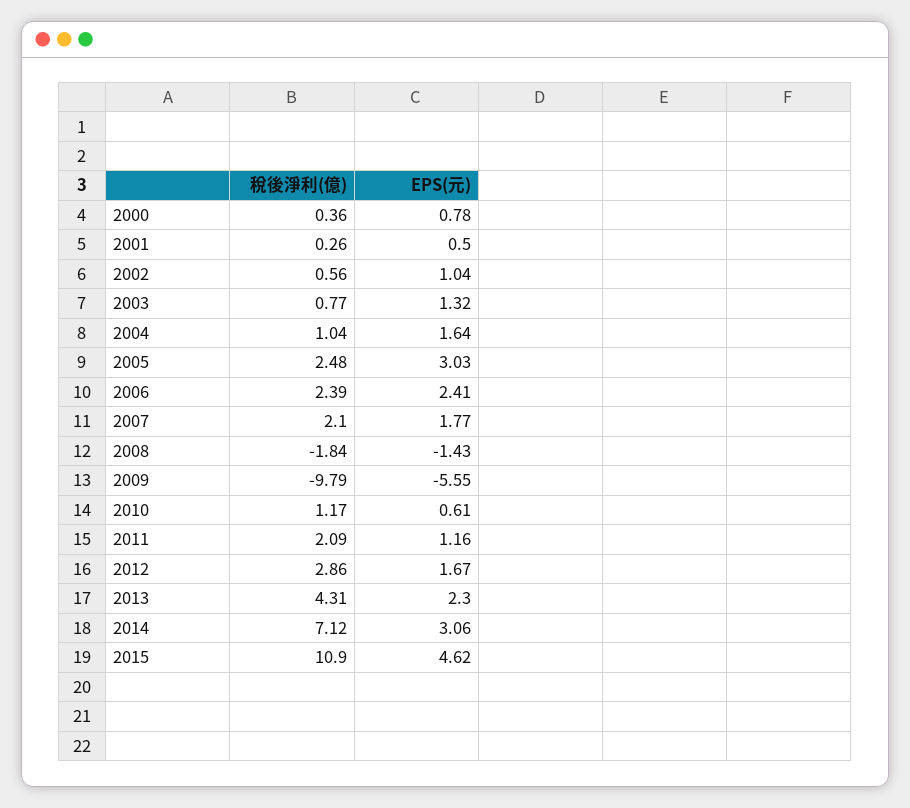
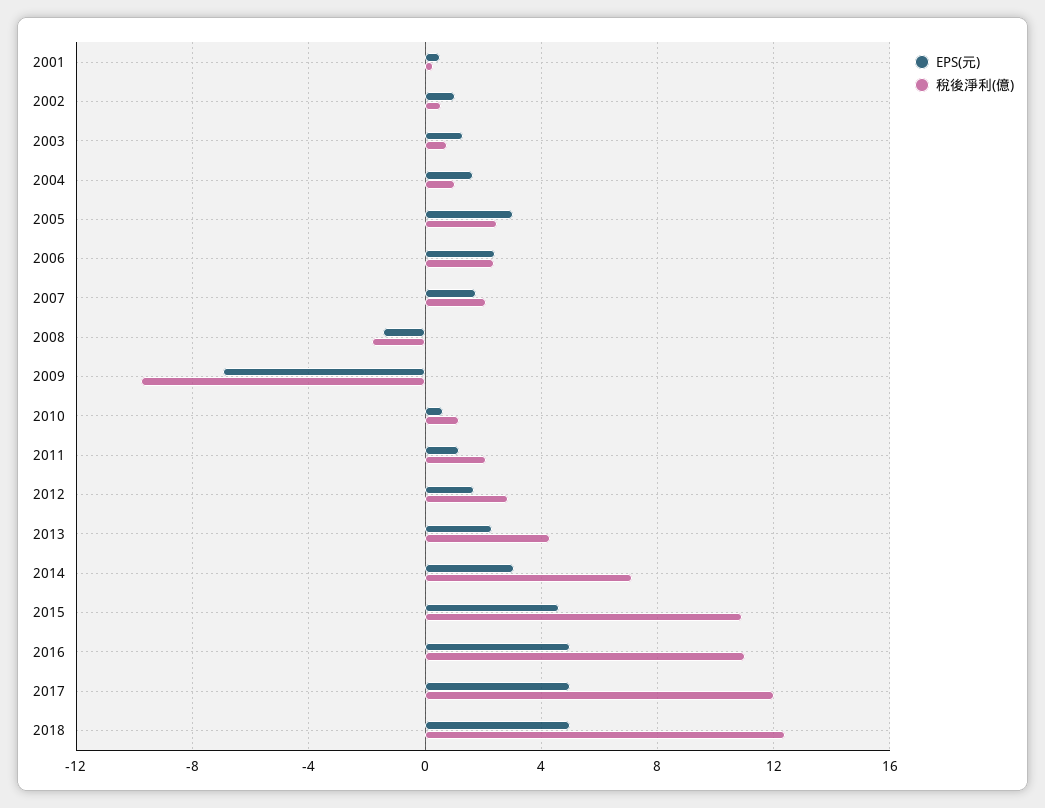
稅後淨利(億), 2000: 0.36 -> none
EPS(元), 2000: 0.78 -> none
EPS(元), 2009: -5.55 -> -7
EPS(元), 2016: none -> 5
稅後淨利(億), 2016: none -> 11
EPS(元), 2017: none -> 5
稅後淨利(億), 2017: none -> 12
EPS(元), 2018: none -> 5
稅後淨利(億), 2018: none -> 12.5

